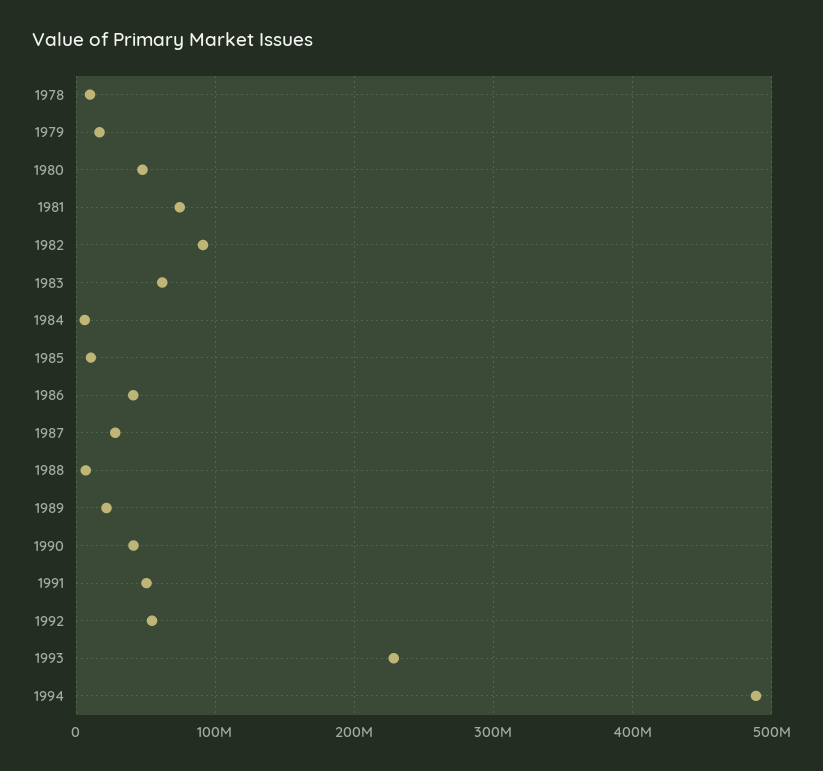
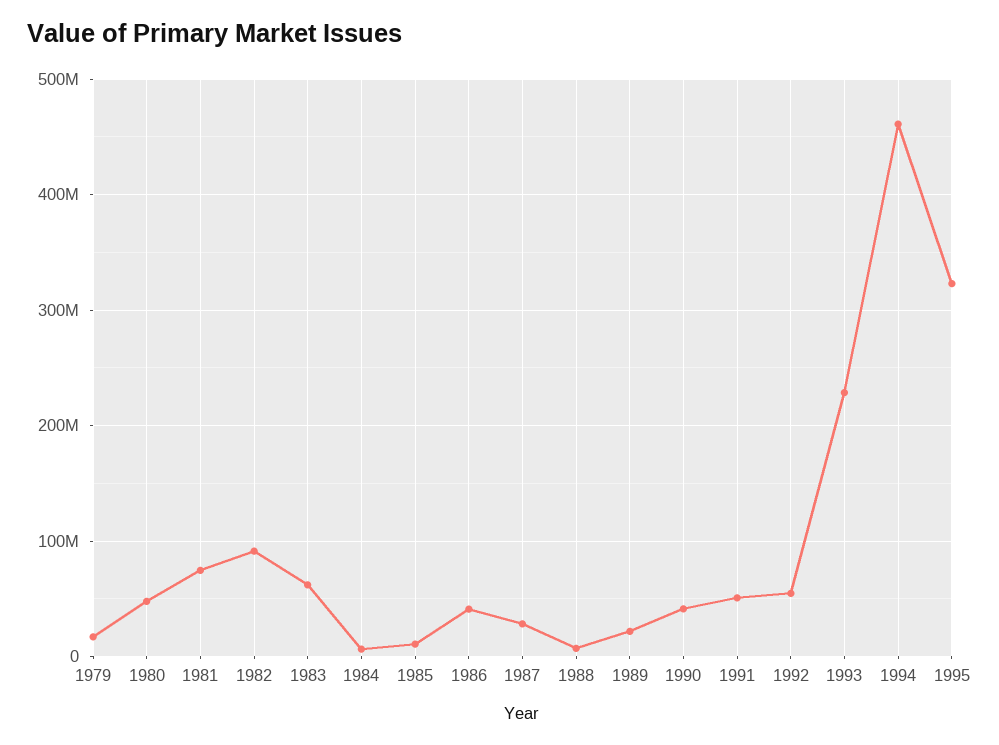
1978: 10000000 -> none
1994: 490000000 -> 460000000
1995: none -> 320000000

